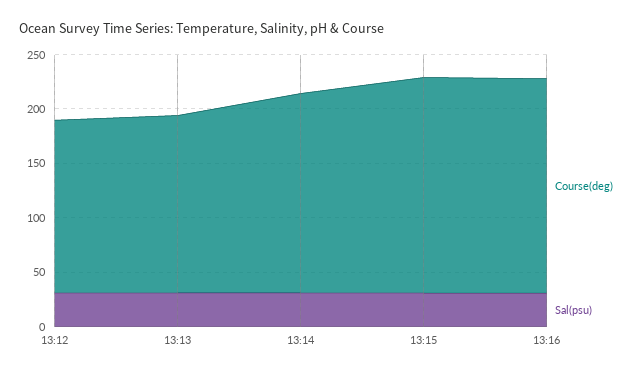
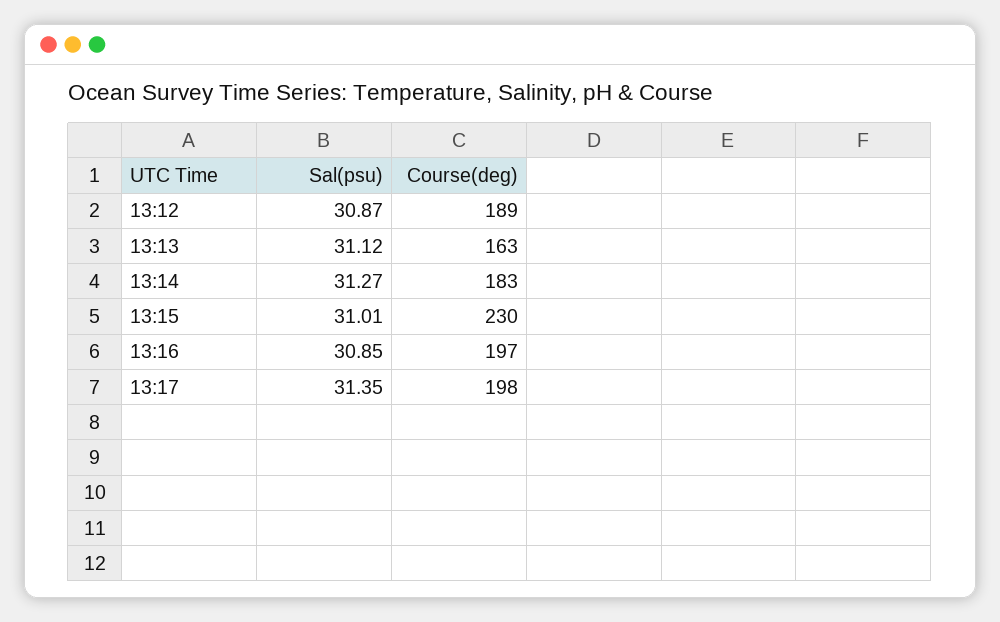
Course(deg), 13:12: 160 -> 189
Course(deg), 13:15: 200 -> 230
Sal(psu), 13:17: none -> 31.35
Course(deg), 13:17: none -> 198

